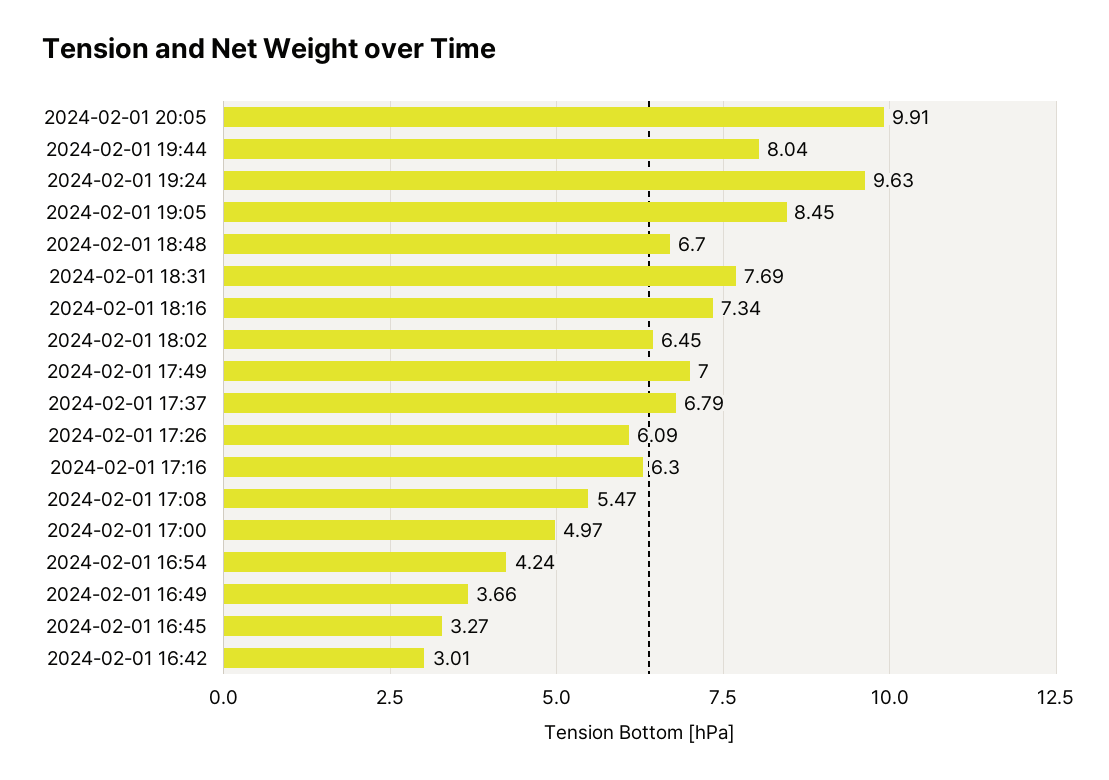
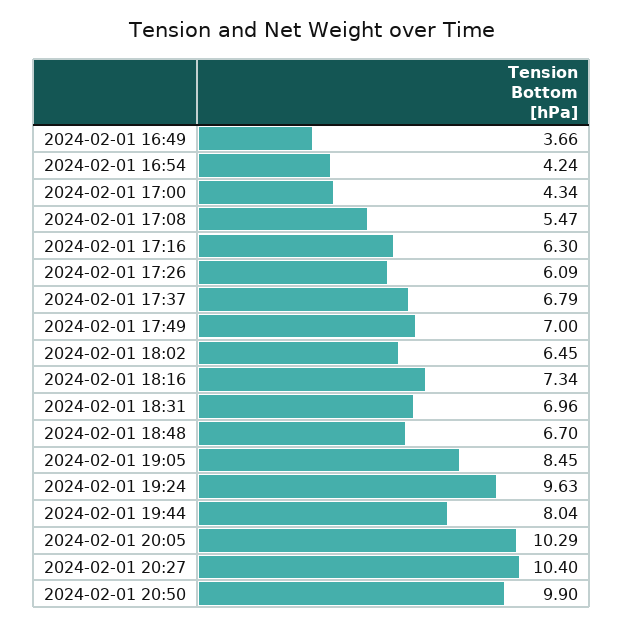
2024-02-01 20:05: 9.91 -> 10.29
2024-02-01 18:31: 7.69 -> 6.96
2024-02-01 17:00: 4.97 -> 4.34
2024-02-01 16:45: 3.27 -> none
2024-02-01 16:42: 3.01 -> none
2024-02-01 20:27: none -> 10.4
2024-02-01 20:50: none -> 9.9

